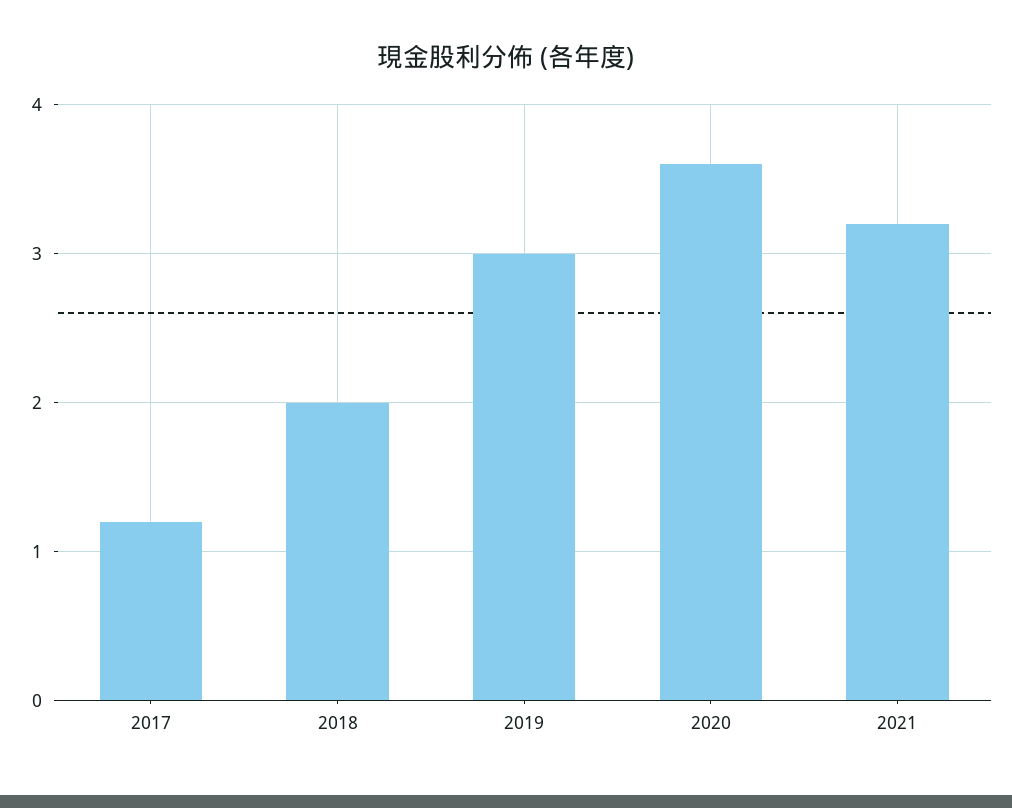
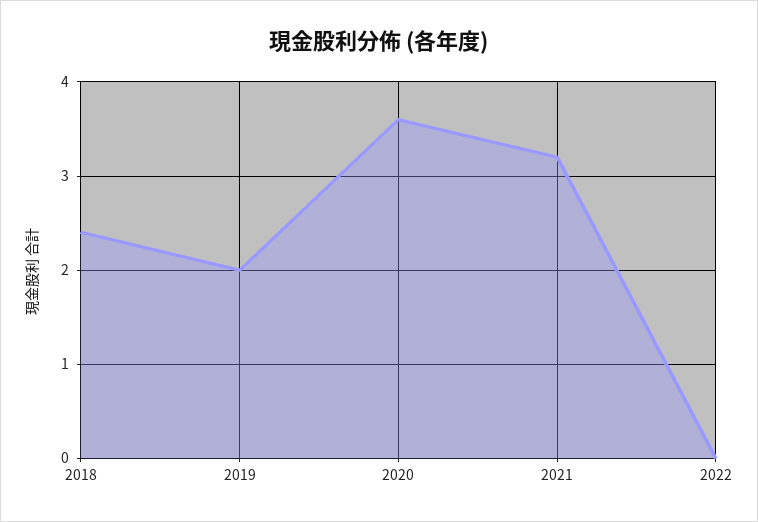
2017: 1.2 -> none
2018: 2 -> 2.4
2019: 3 -> 2
2022: none -> 0

